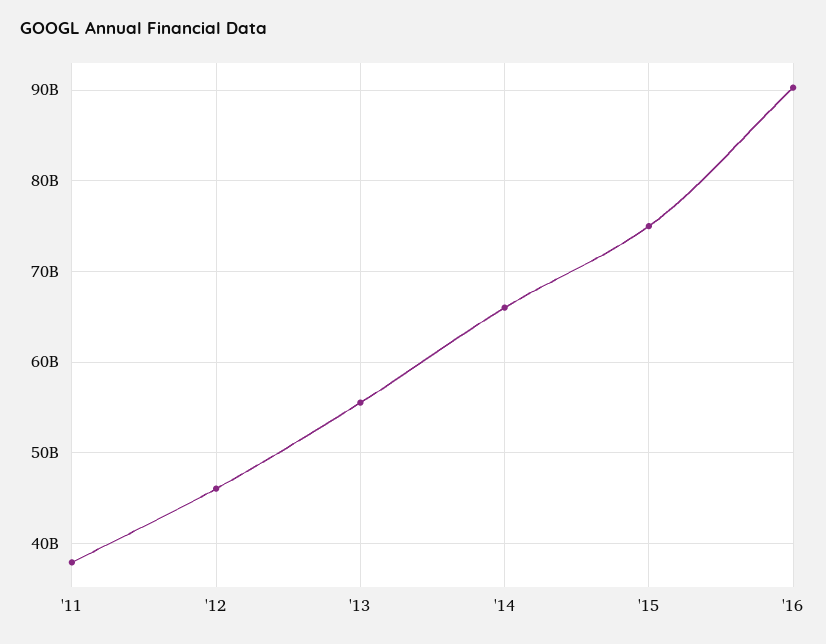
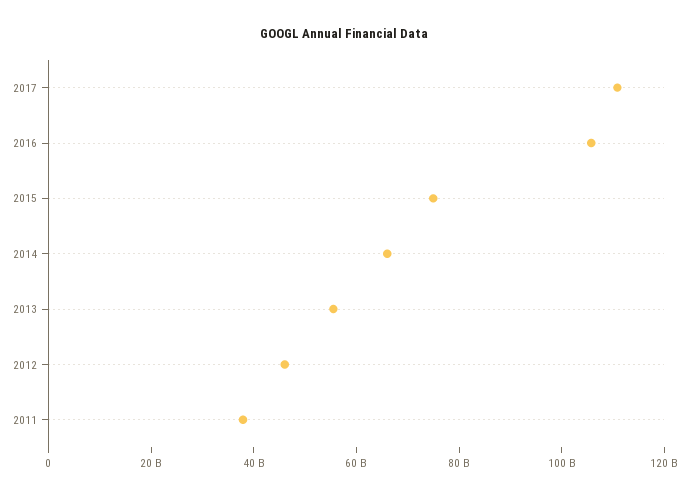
'16: 90000000000 -> 105000000000
2017: none -> 110000000000

